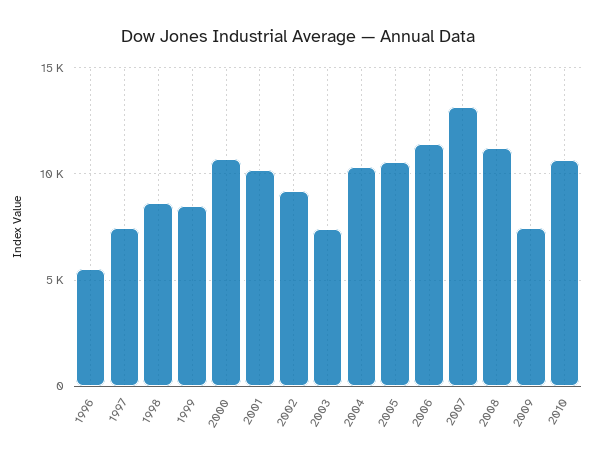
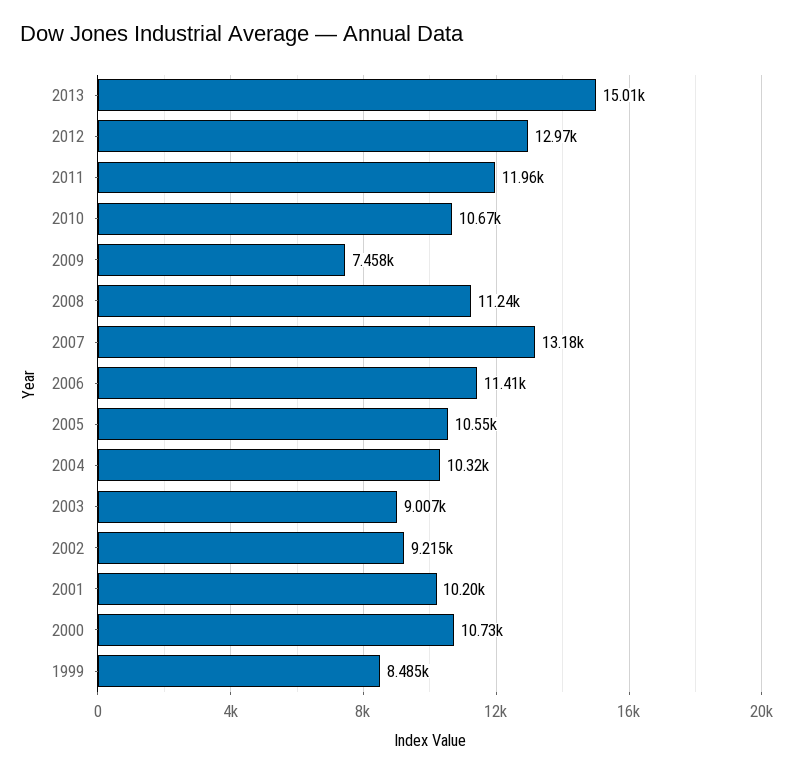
1996: 5500 -> none
1997: 7500 -> none
1998: 8500 -> none
2003: 7500 -> 9007
2013: none -> 15010
2012: none -> 12970
2011: none -> 11960

